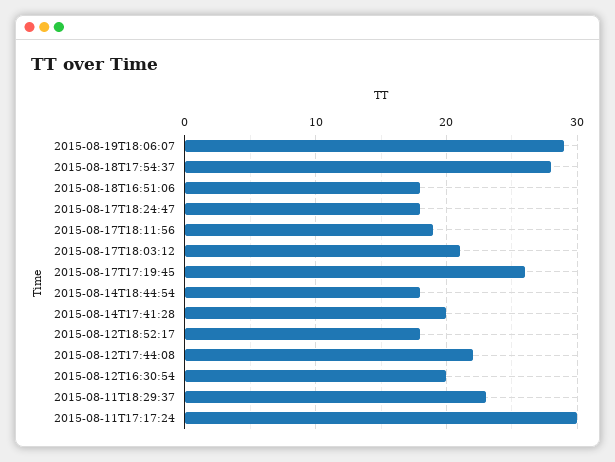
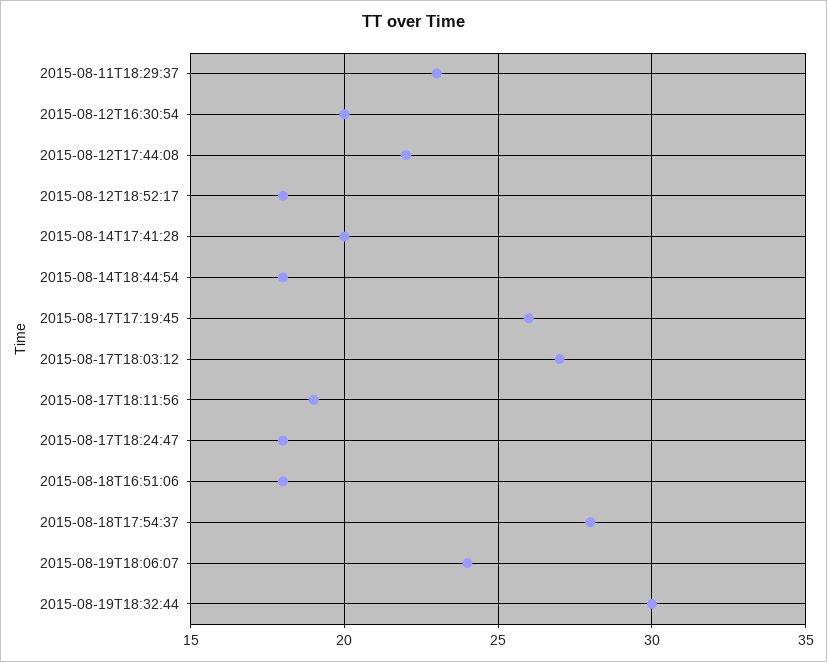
2015-08-19T18:06:07: 29 -> 24
2015-08-17T18:03:12: 21 -> 27
2015-08-11T17:17:24: 30 -> none
2015-08-19T18:32:44: none -> 30

